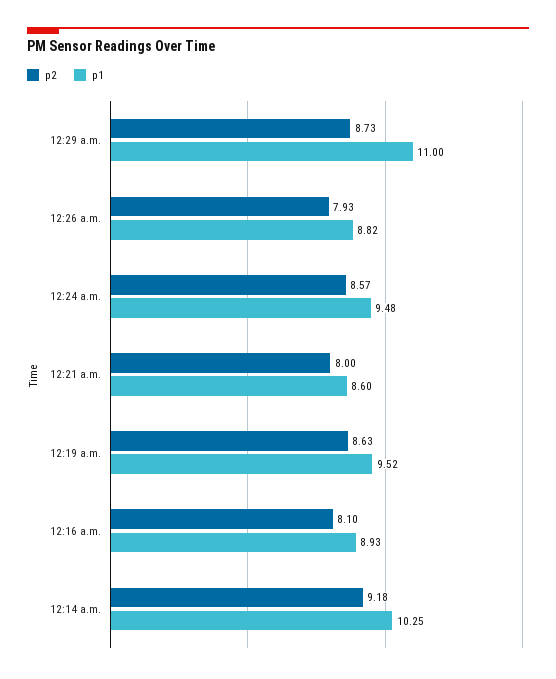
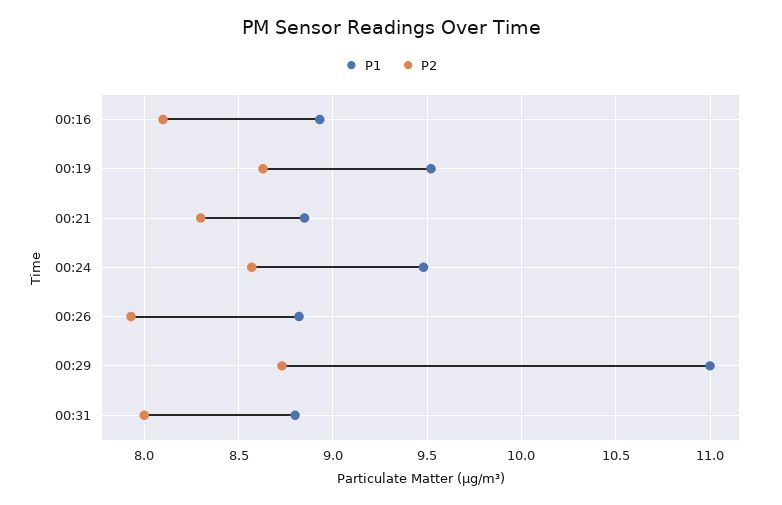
p2, 12:21 a.m.: 8 -> 8.3
p1, 12:21 a.m.: 8.6 -> 8.85
p2, 12:14 a.m.: 9.18 -> none
p1, 12:14 a.m.: 10.25 -> none
p1, 00:31: none -> 8.8
p2, 00:31: none -> 8

